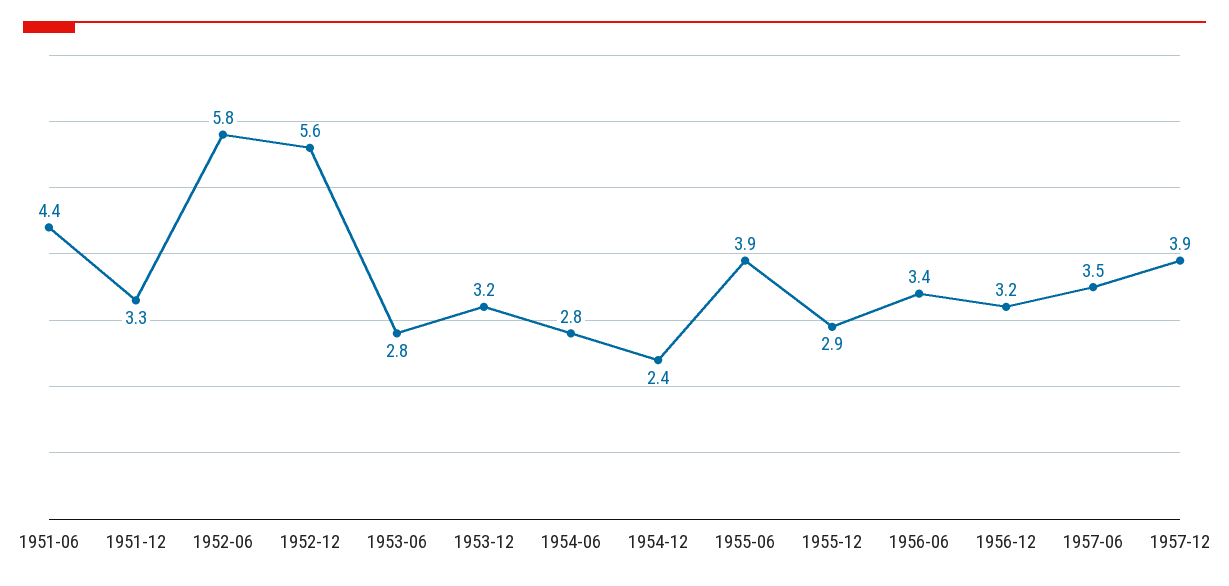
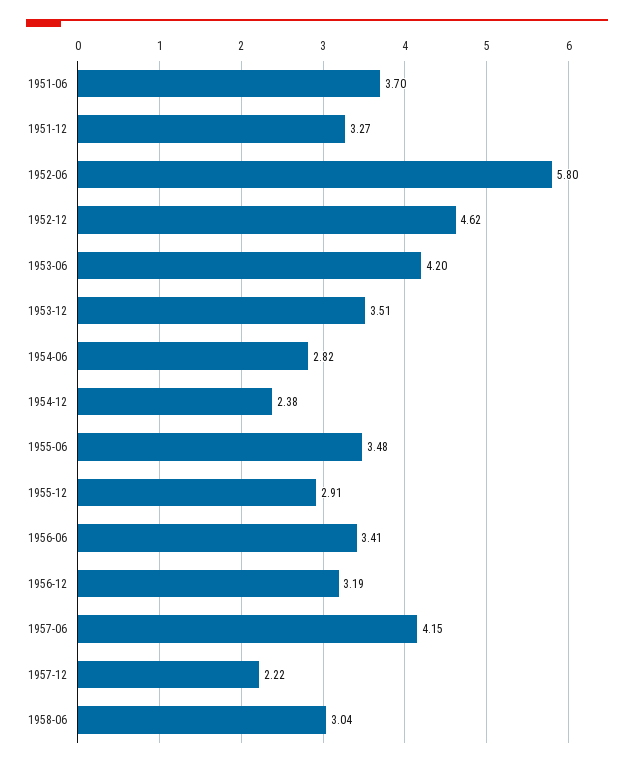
1951-06: 4.4 -> 3.7
1952-12: 5.6 -> 4.62
1953-06: 2.8 -> 4.2
1953-12: 3.2 -> 3.51
1955-06: 3.9 -> 3.48
1957-06: 3.5 -> 4.15
1957-12: 3.9 -> 2.22
1958-06: none -> 3.04

